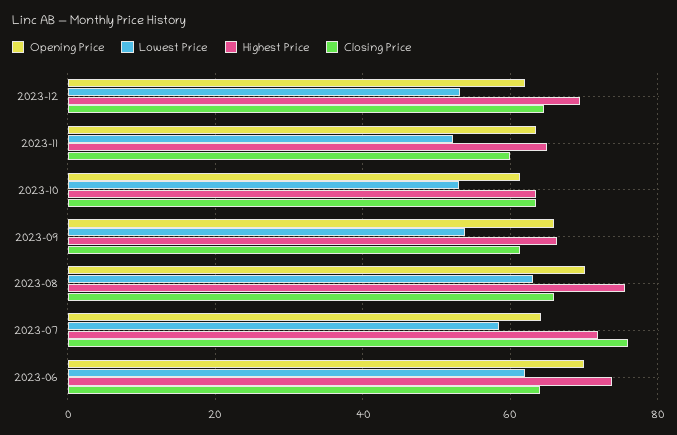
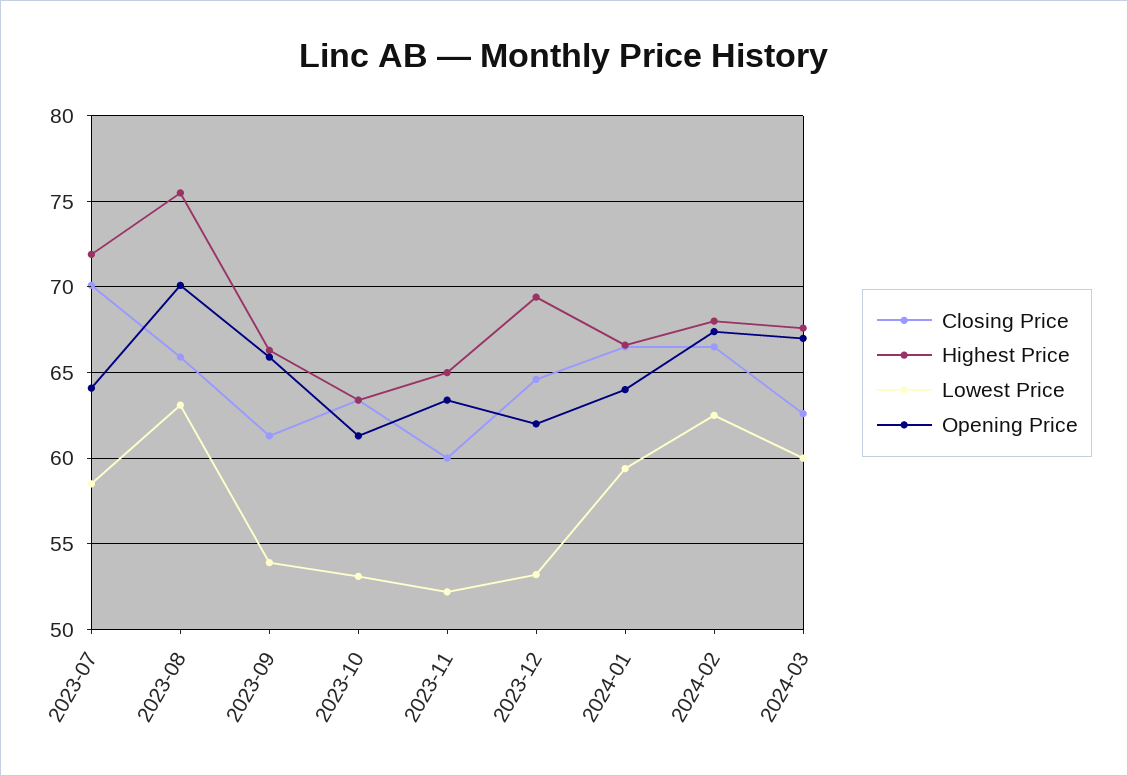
Closing Price, 2023-07: 76 -> 70
Opening Price, 2023-06: 70 -> none
Lowest Price, 2023-06: 62 -> none
Highest Price, 2023-06: 74 -> none
Closing Price, 2023-06: 64 -> none
Closing Price, 2024-01: none -> 66.5
Highest Price, 2024-01: none -> 66.5
Lowest Price, 2024-01: none -> 59.5
Opening Price, 2024-01: none -> 64
Closing Price, 2024-02: none -> 66.5
Highest Price, 2024-02: none -> 68
Lowest Price, 2024-02: none -> 62.5
Opening Price, 2024-02: none -> 67.5
Closing Price, 2024-03: none -> 62.5
Highest Price, 2024-03: none -> 67.5
Lowest Price, 2024-03: none -> 60
Opening Price, 2024-03: none -> 67

